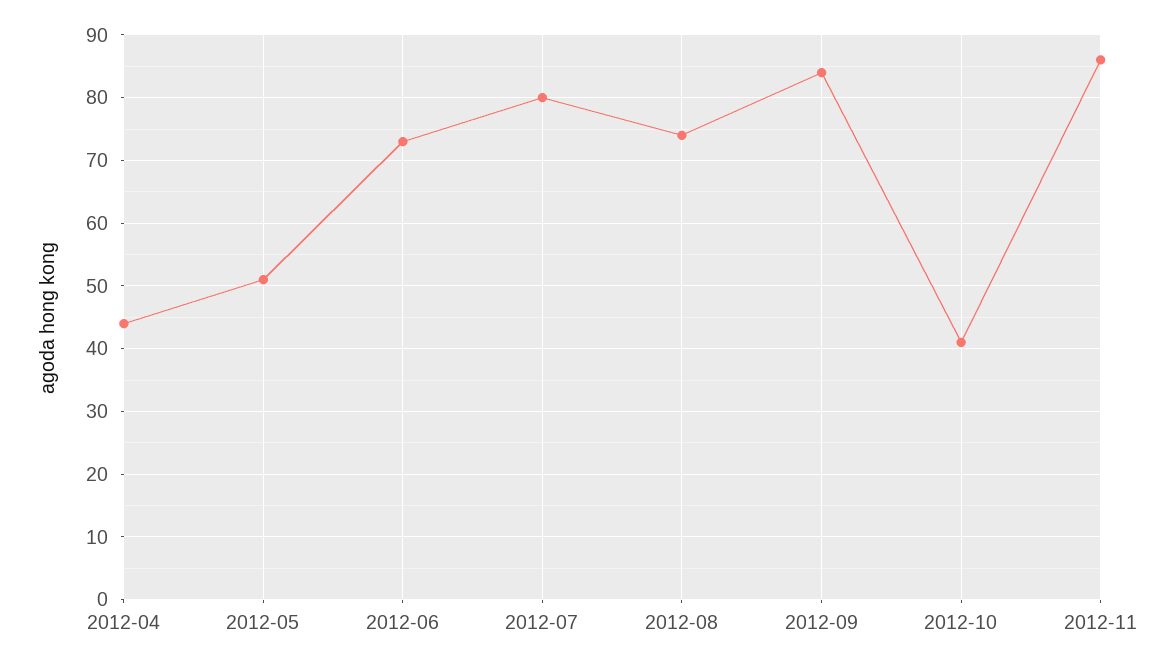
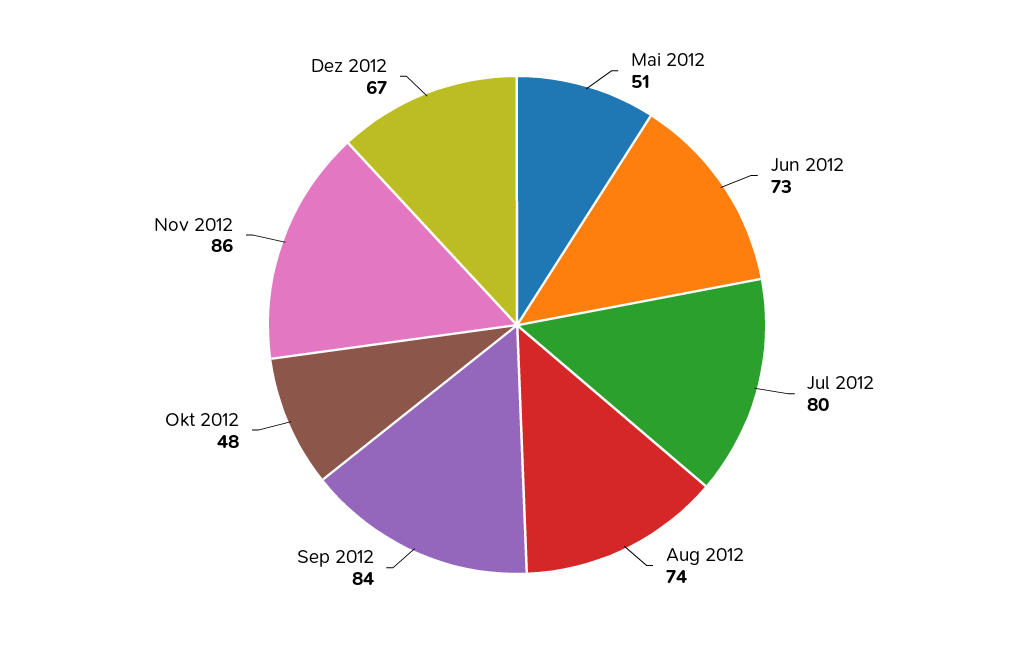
2012-04: 44 -> none
2012-10: 41 -> 48
Dez 2012: none -> 67

